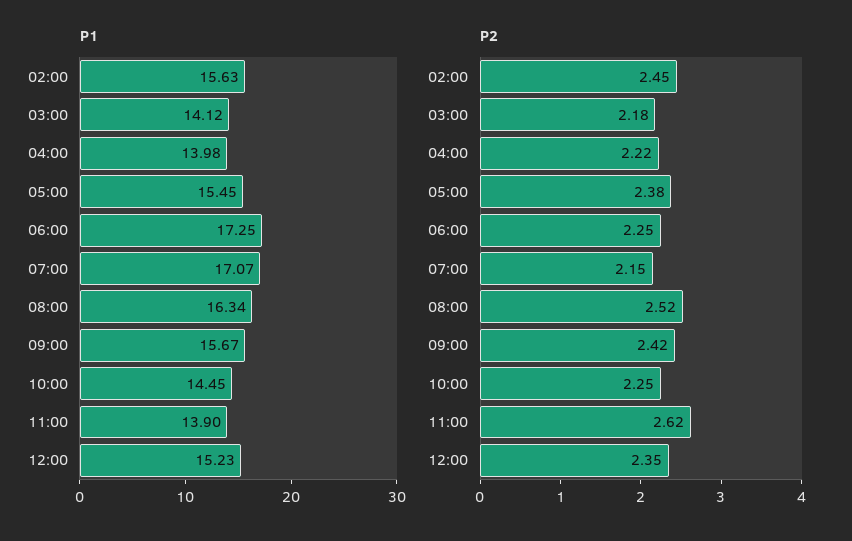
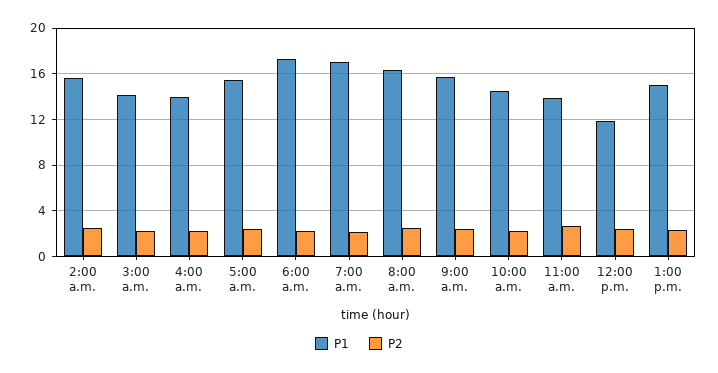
P1, 12:00: 15.23 -> 12
P1, 1:00 p.m.: none -> 15
P2, 1:00 p.m.: none -> 2

